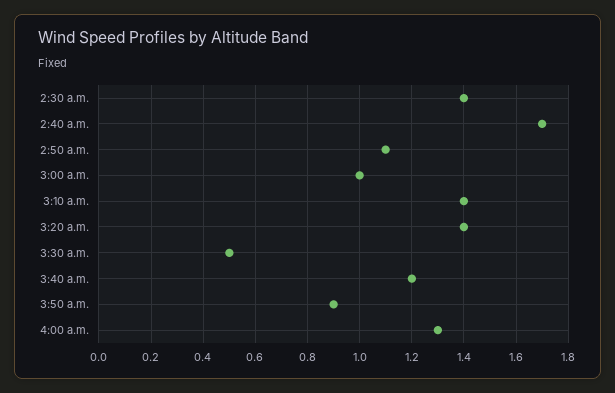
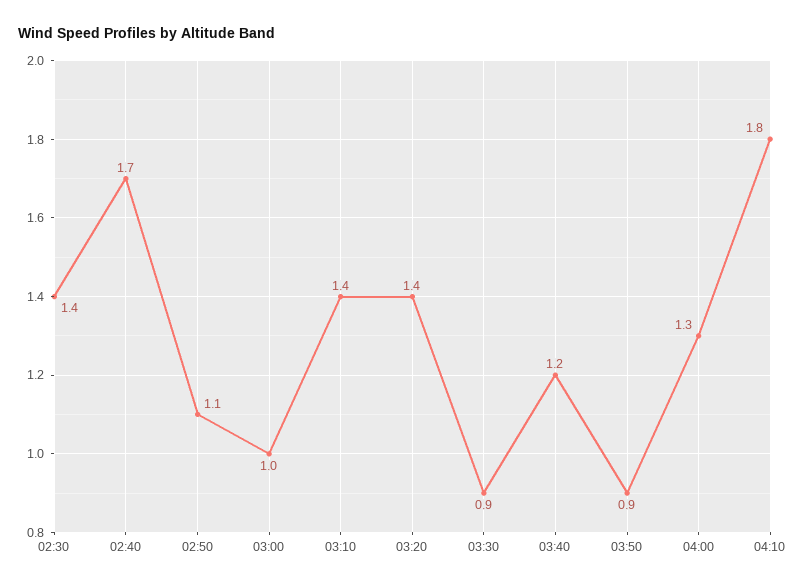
3:30 a.m.: 0.5 -> 0.9
04:10: none -> 1.8

